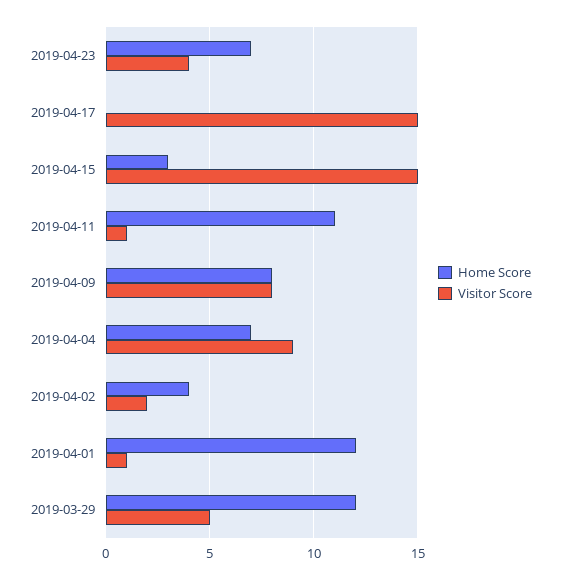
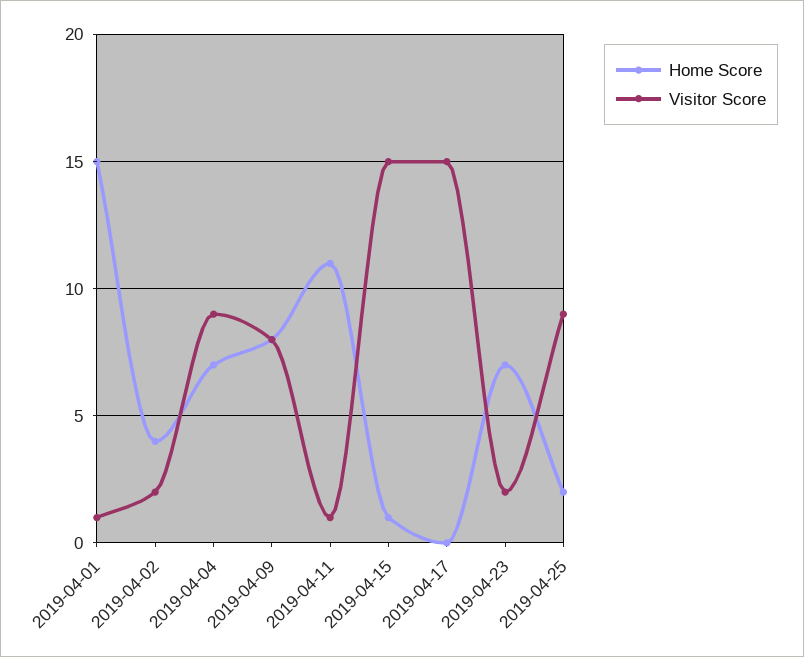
Visitor Score, 2019-04-23: 4 -> 2
Home Score, 2019-04-15: 3 -> 1
Home Score, 2019-04-01: 12 -> 15
Home Score, 2019-03-29: 12 -> none
Visitor Score, 2019-03-29: 5 -> none
Home Score, 2019-04-25: none -> 2
Visitor Score, 2019-04-25: none -> 9

